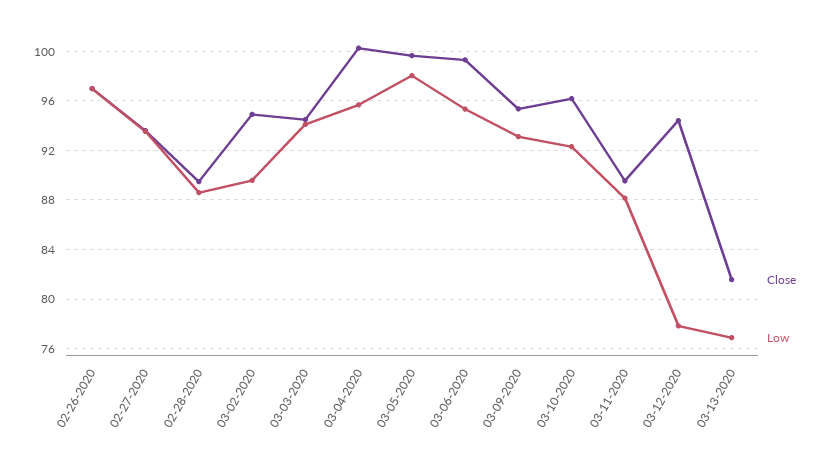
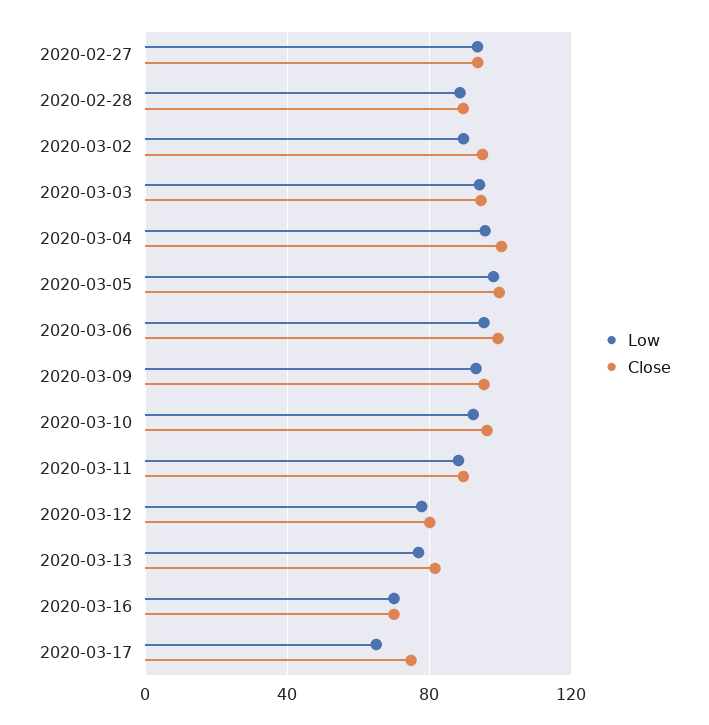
Close, 02-26-2020: 97 -> none
Low, 02-26-2020: 97 -> none
Close, 03-12-2020: 94.5 -> 80
Low, 2020-03-16: none -> 70
Close, 2020-03-16: none -> 70
Low, 2020-03-17: none -> 65
Close, 2020-03-17: none -> 75

